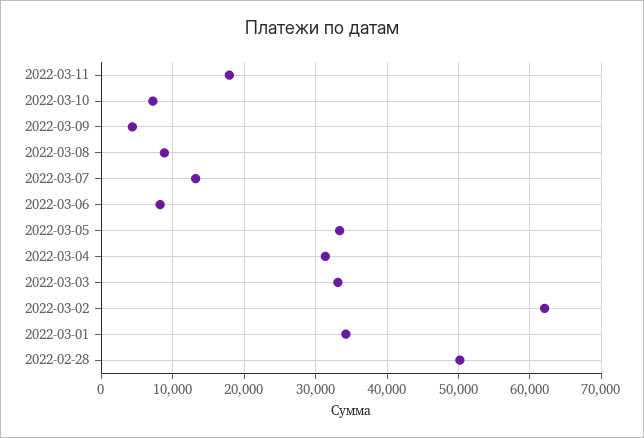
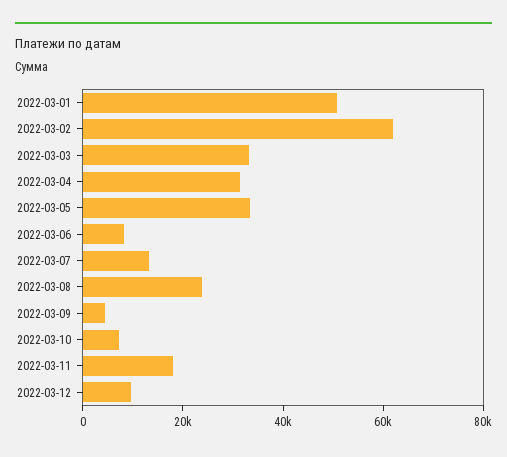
2022-03-08: 9000 -> 25000
2022-03-01: 34000 -> 50000
2022-02-28: 50000 -> none
2022-03-12: none -> 10000

